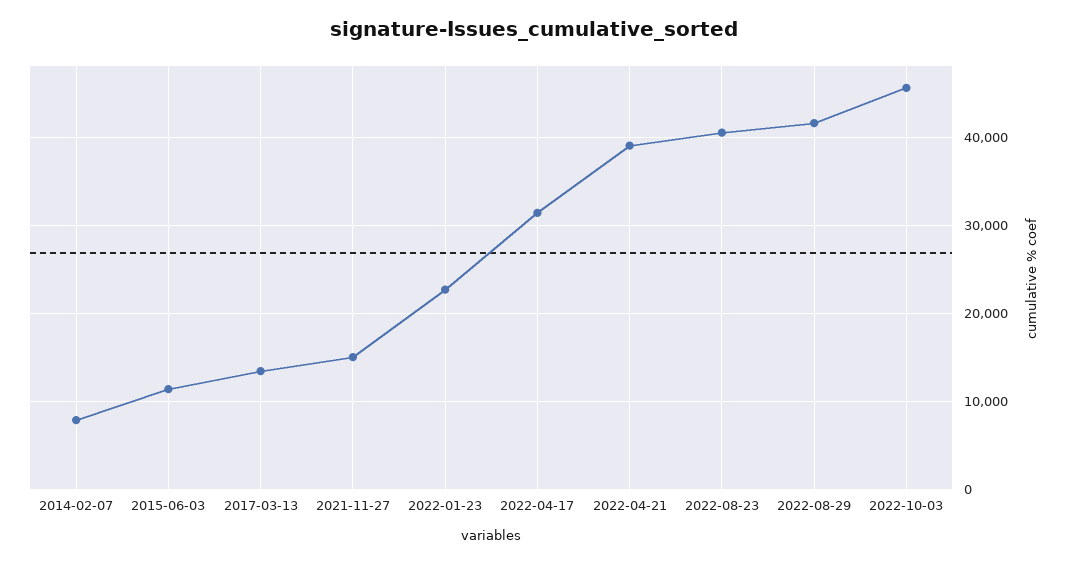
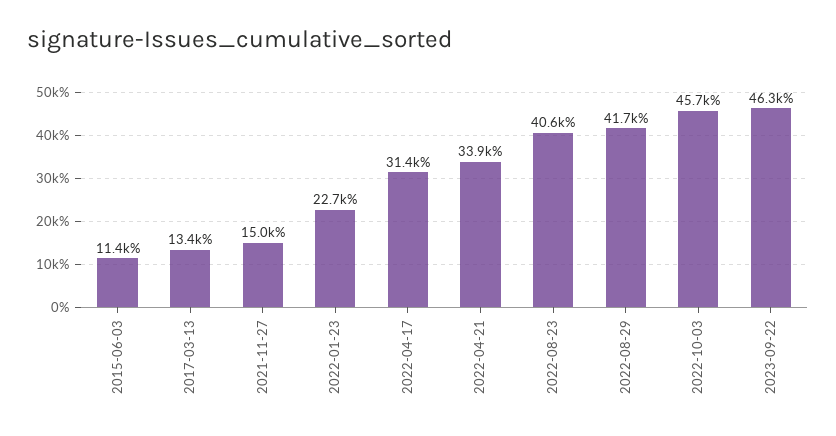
2014-02-07: 8000 -> none
2022-04-21: 39000 -> 33900
2023-09-22: none -> 46300

